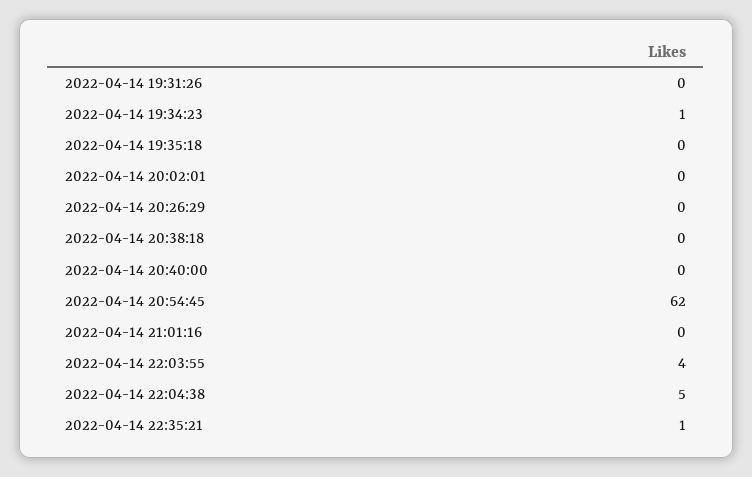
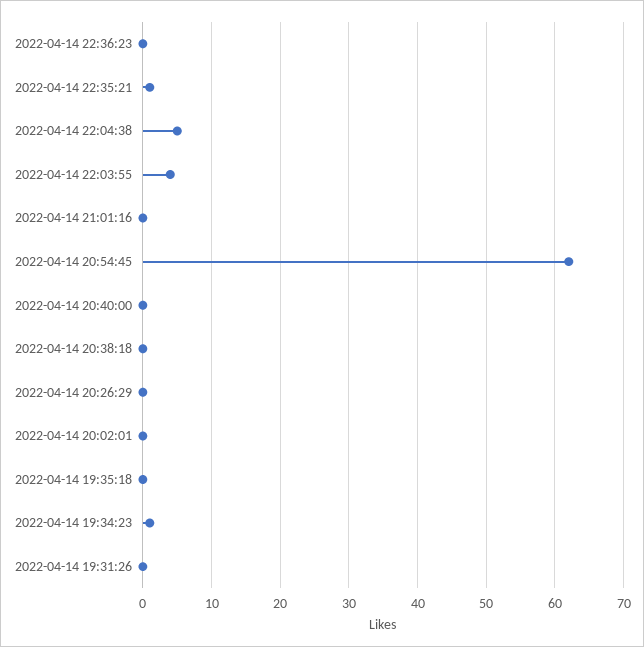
2022-04-14 22:36:23: none -> 0

